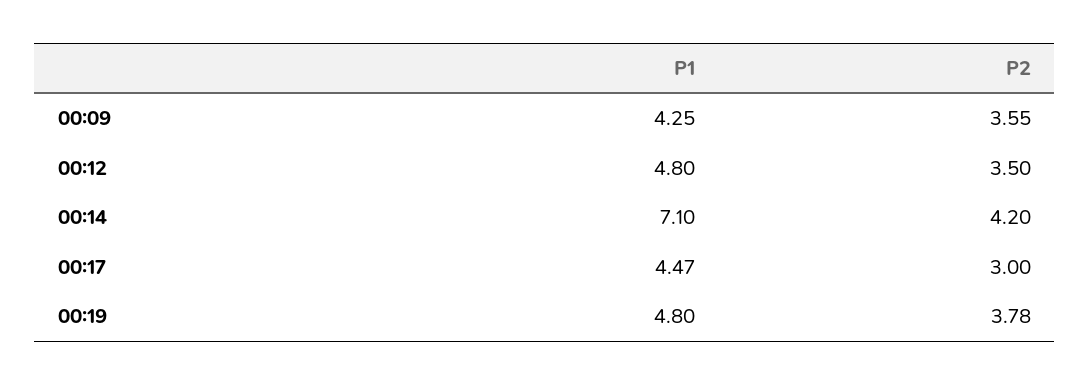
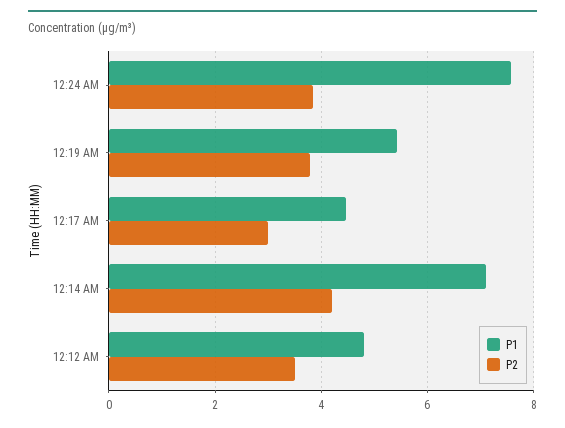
P1, 00:09: 4.25 -> none
P2, 00:09: 3.55 -> none
P1, 00:19: 4.8 -> 5.4
P1, 12:24 AM: none -> 7.6
P2, 12:24 AM: none -> 3.8

